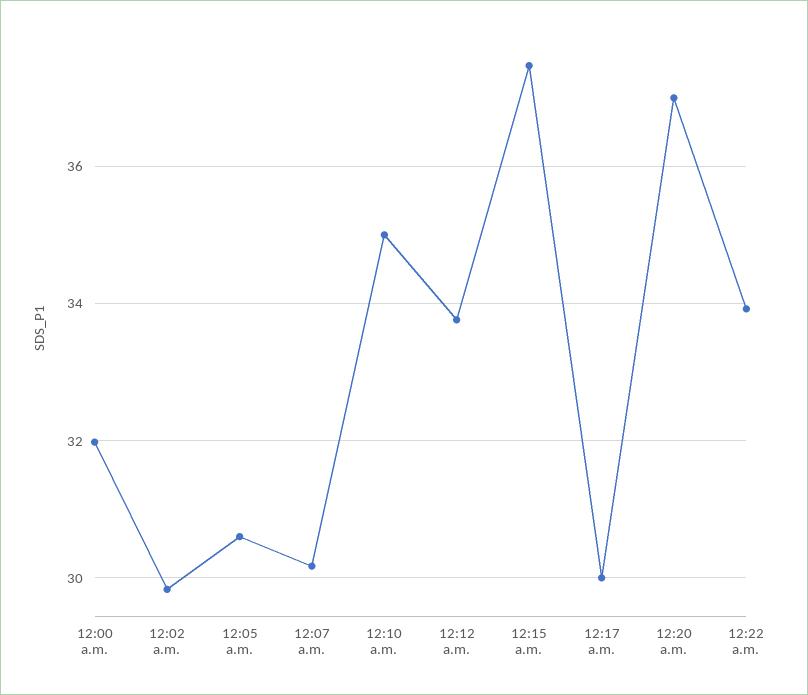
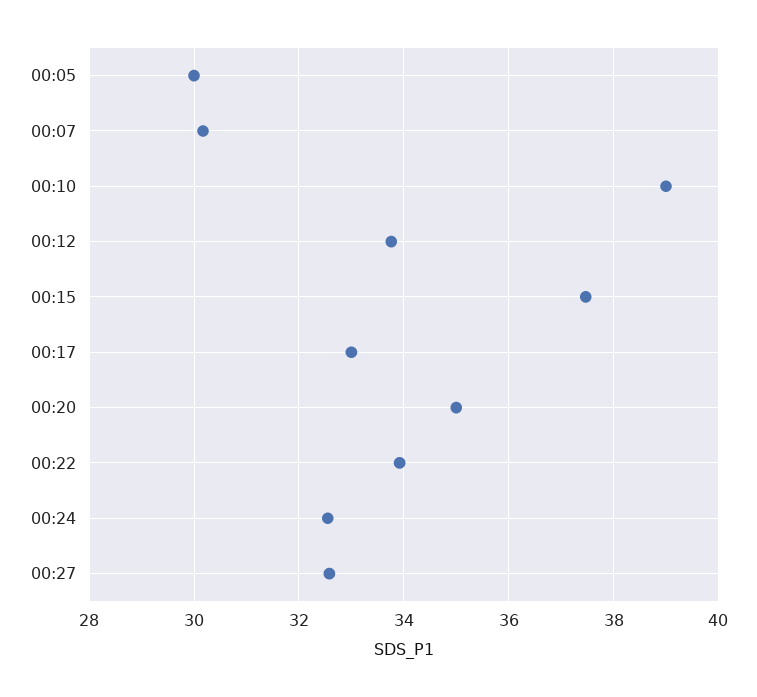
12:00 a.m.: 32 -> none
12:02 a.m.: 29.8 -> none
12:05 a.m.: 30.6 -> 30
12:10 a.m.: 35 -> 39
12:17 a.m.: 30 -> 33
12:20 a.m.: 37 -> 35
00:24: none -> 32.6
00:27: none -> 32.6

